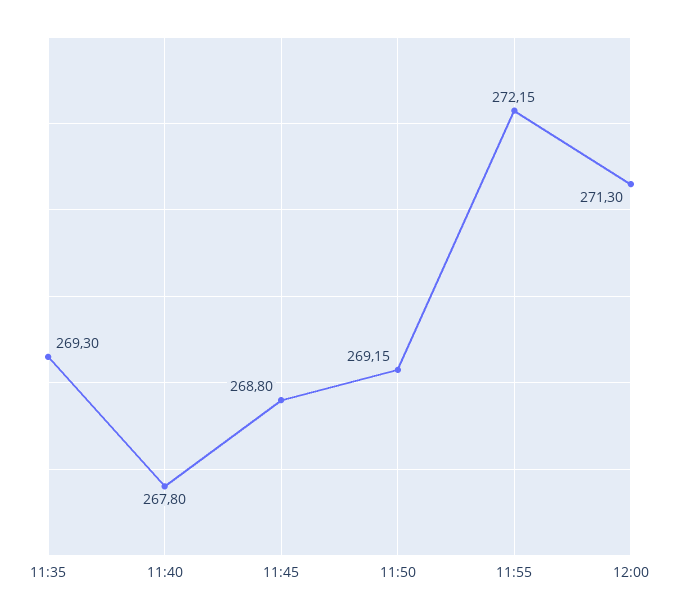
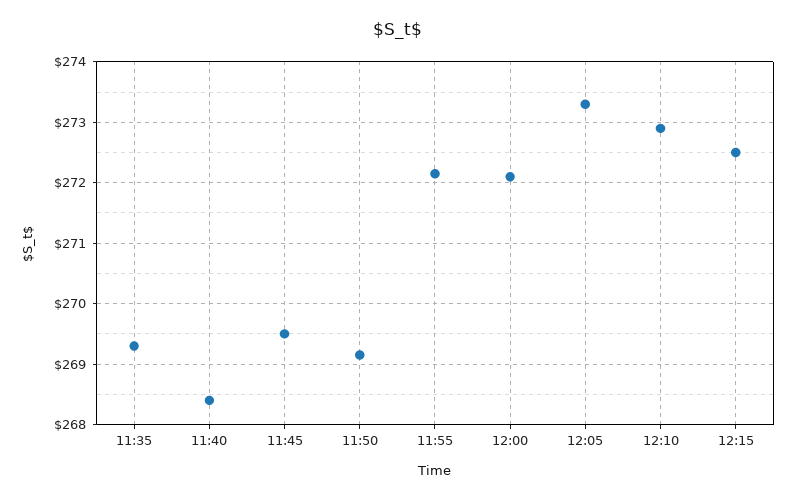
11:40: 267.8 -> 268.4
11:45: 268.8 -> 269.5
12:00: 271.3 -> 272.1
12:05: none -> 273.3
12:10: none -> 272.9
12:15: none -> 272.5

